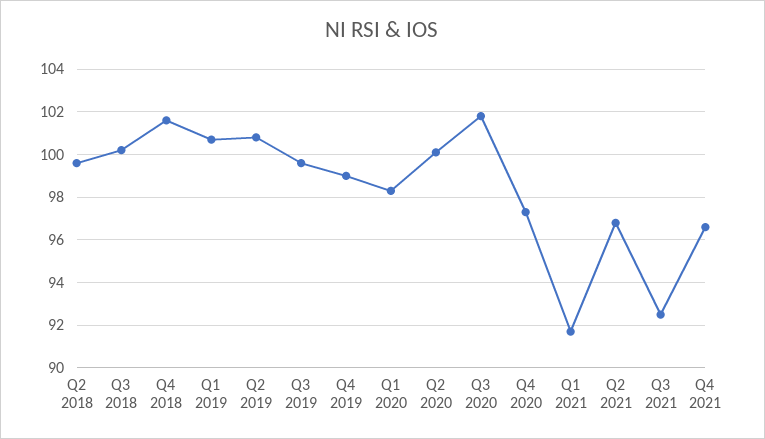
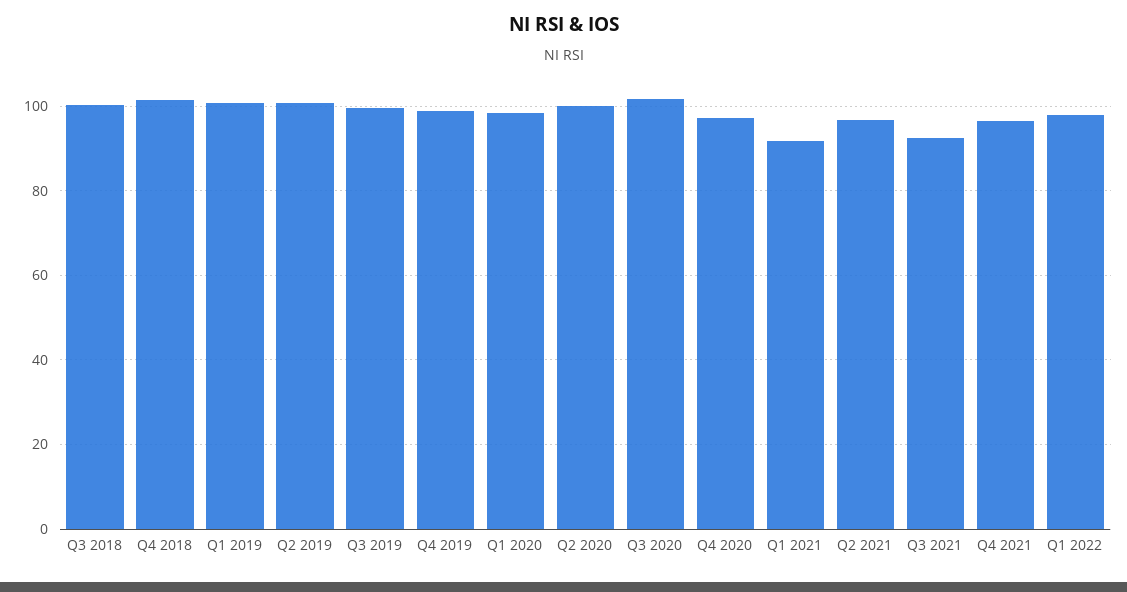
Q2 2018: 99.5 -> none
Q1 2022: none -> 98

